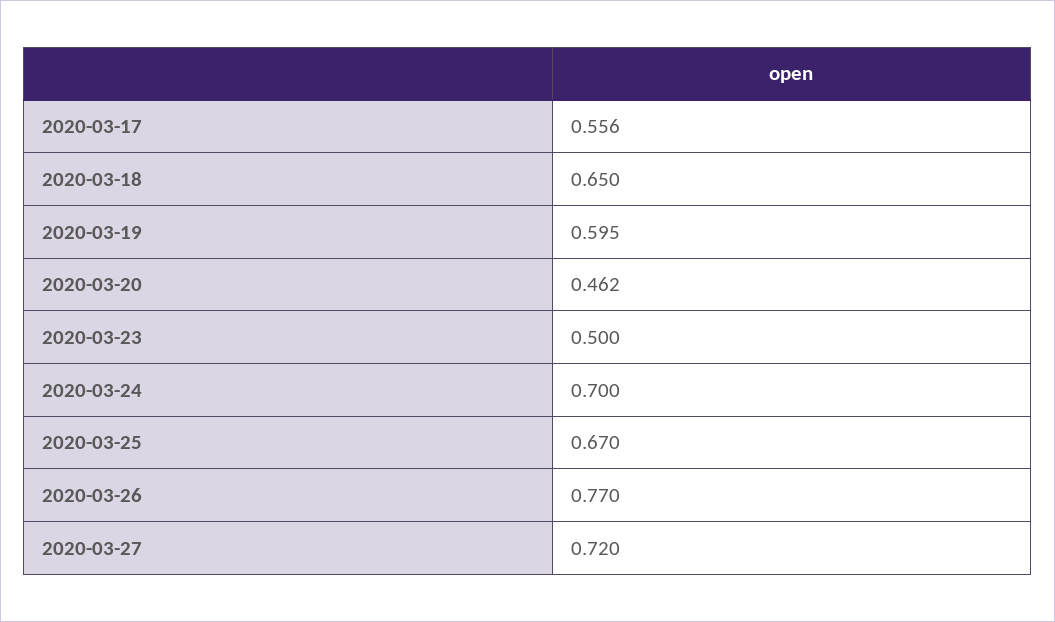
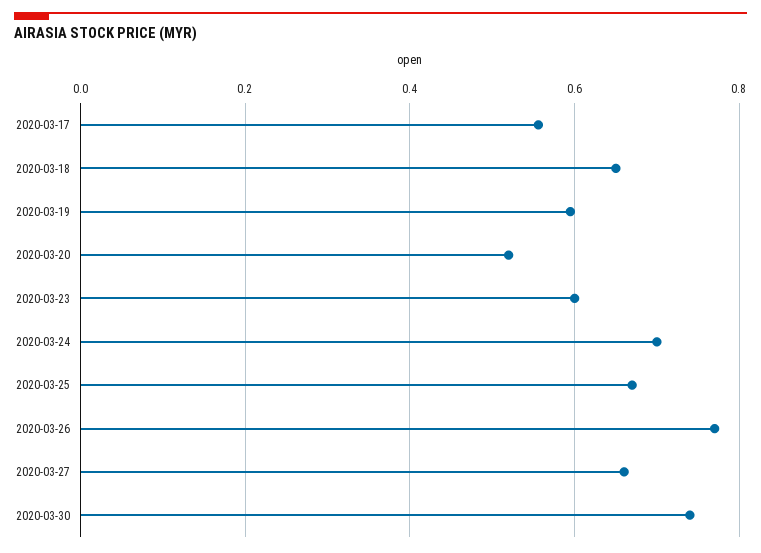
2020-03-20: 0.462 -> 0.52
2020-03-23: 0.5 -> 0.6
2020-03-27: 0.72 -> 0.66
2020-03-30: none -> 0.74

